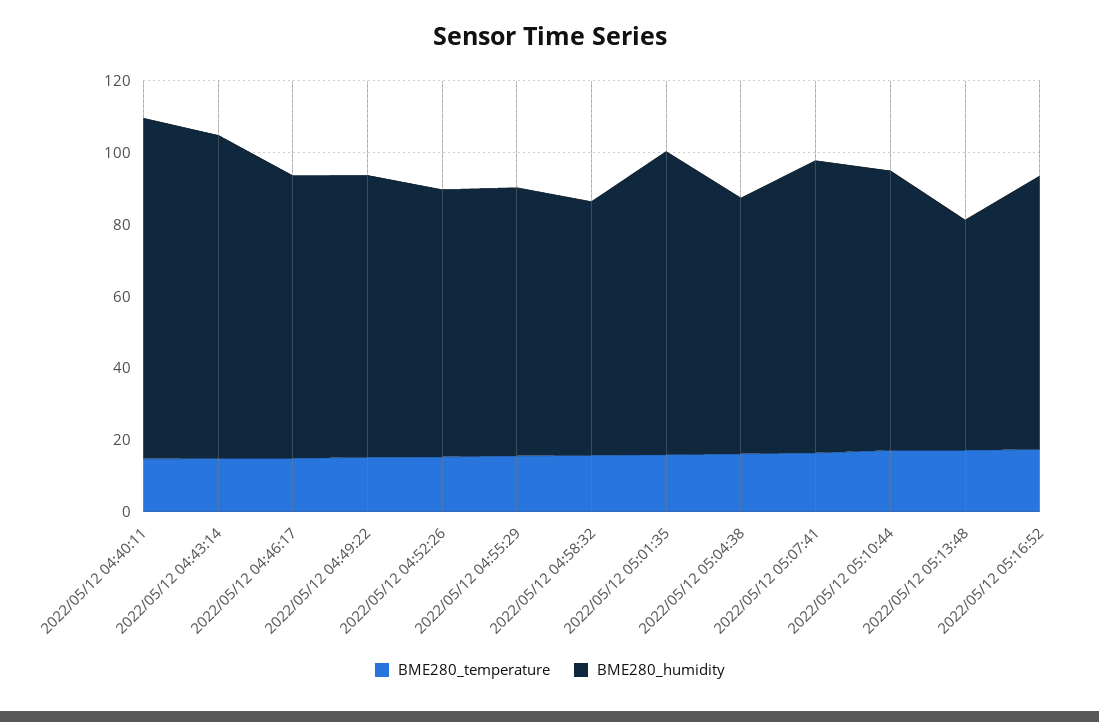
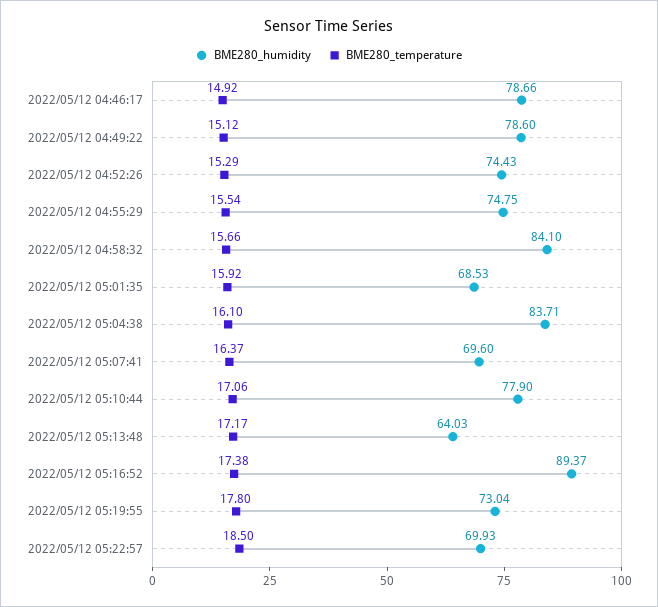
BME280_temperature, 2022/05/12 04:40:11: 15 -> none
BME280_humidity, 2022/05/12 04:40:11: 95 -> none
BME280_temperature, 2022/05/12 04:43:14: 15 -> none
BME280_humidity, 2022/05/12 04:43:14: 90 -> none
BME280_humidity, 2022/05/12 04:58:32: 70 -> 84.1
BME280_humidity, 2022/05/12 05:01:35: 85 -> 68.53
BME280_humidity, 2022/05/12 05:04:38: 70 -> 83.71
BME280_humidity, 2022/05/12 05:07:41: 80 -> 69.6
BME280_humidity, 2022/05/12 05:16:52: 75 -> 89.37
BME280_humidity, 2022/05/12 05:19:55: none -> 73.04
BME280_temperature, 2022/05/12 05:19:55: none -> 17.8
BME280_humidity, 2022/05/12 05:22:57: none -> 69.93
BME280_temperature, 2022/05/12 05:22:57: none -> 18.5

